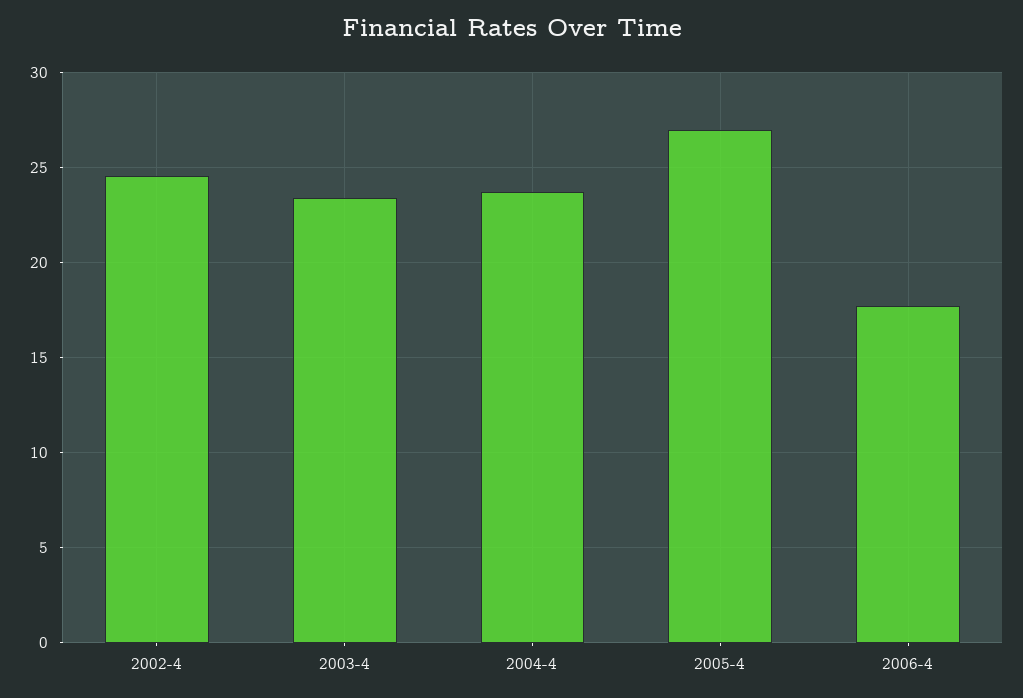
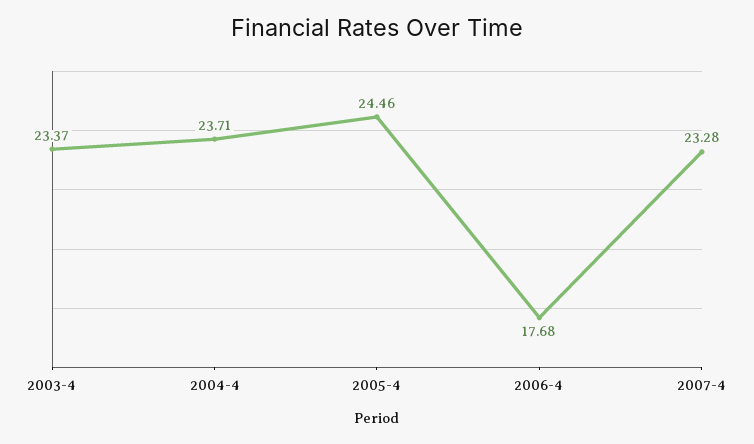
2002-4: 24.5 -> none
2005-4: 27 -> 24.46
2007-4: none -> 23.28

